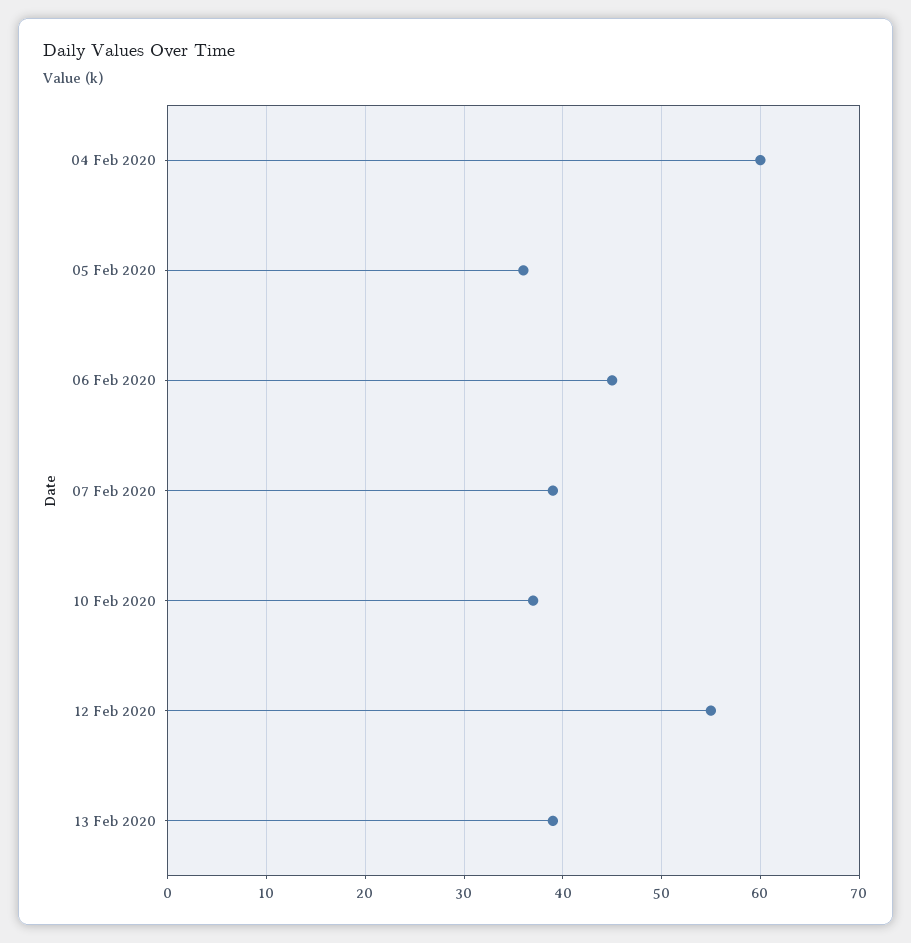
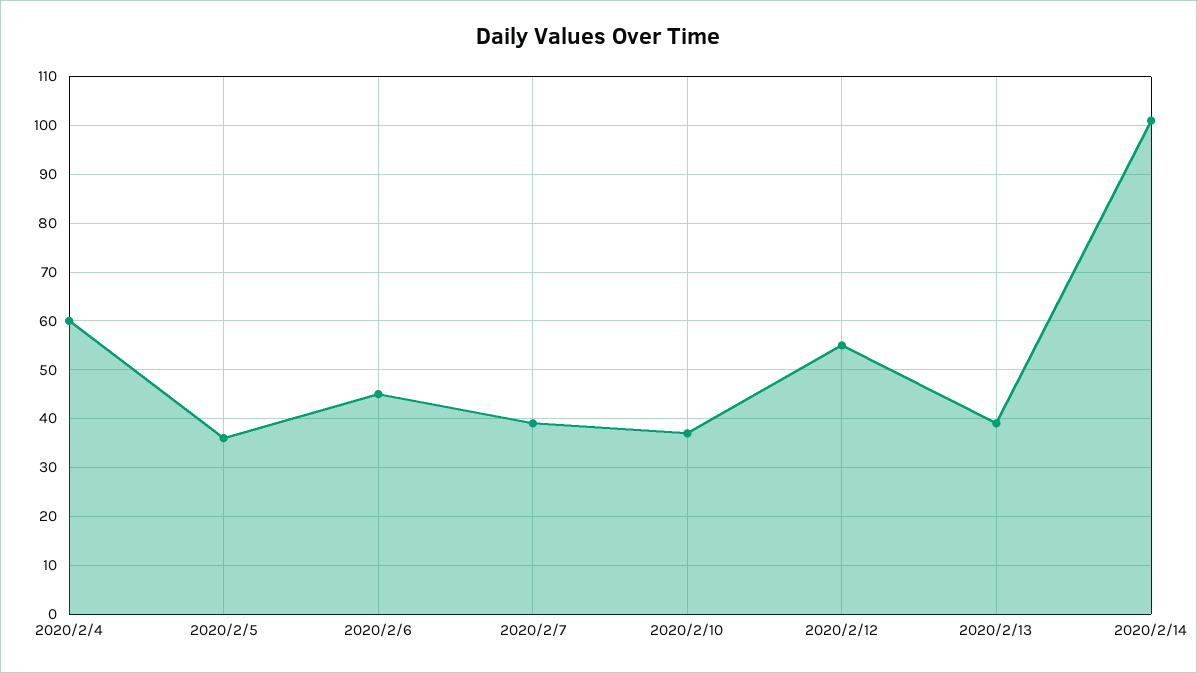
2020/2/14: none -> 100

